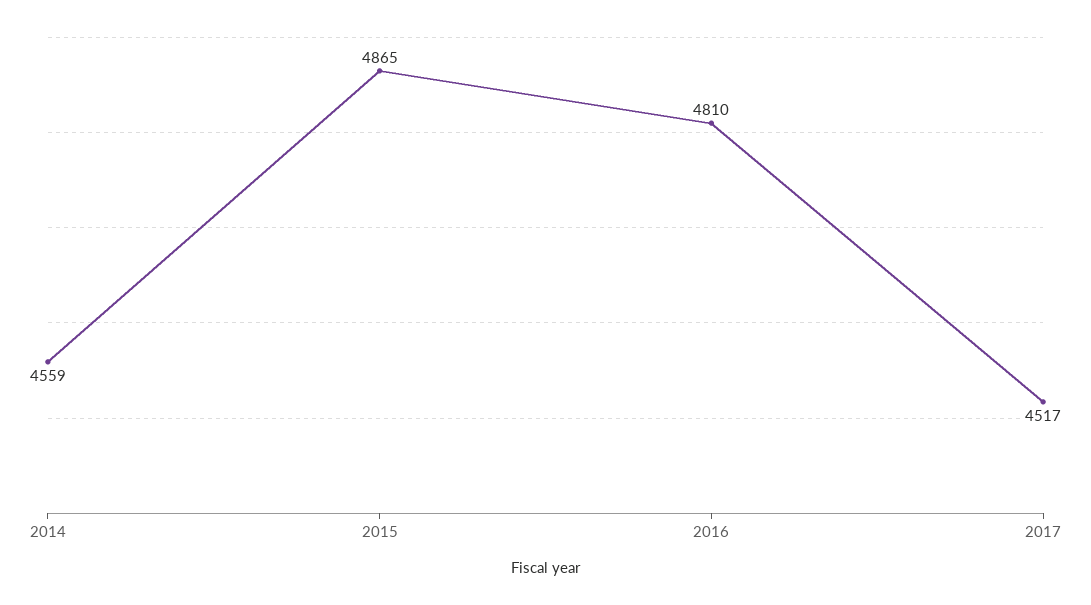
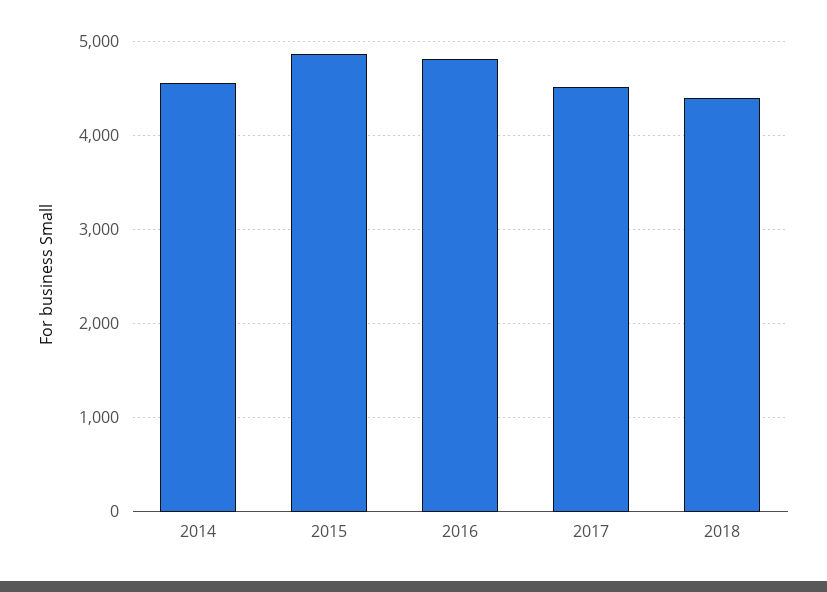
2018: none -> 4400

